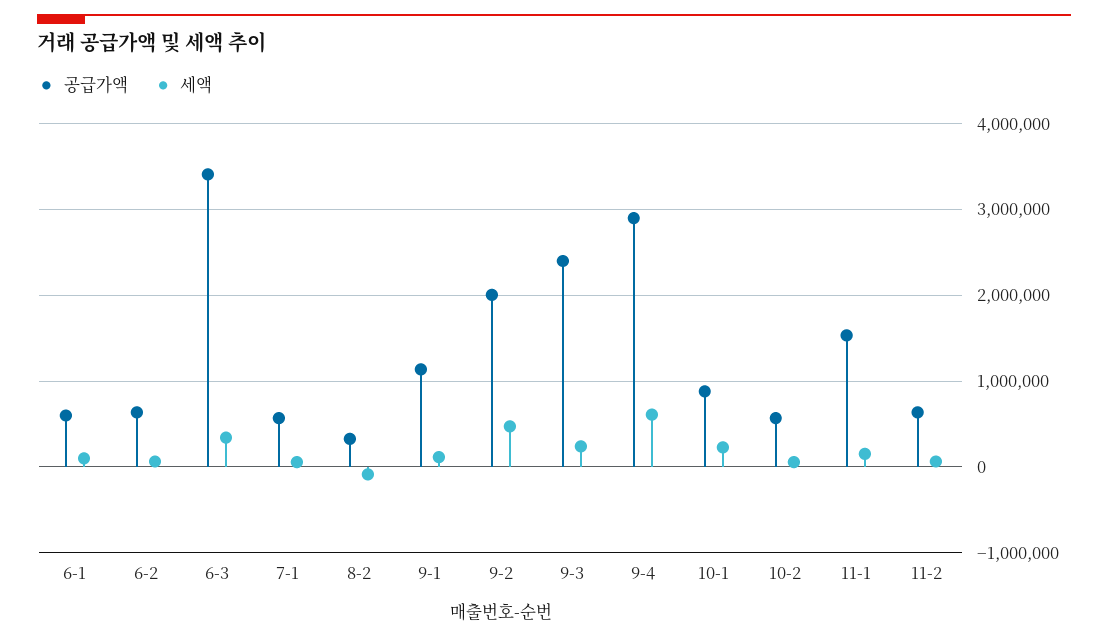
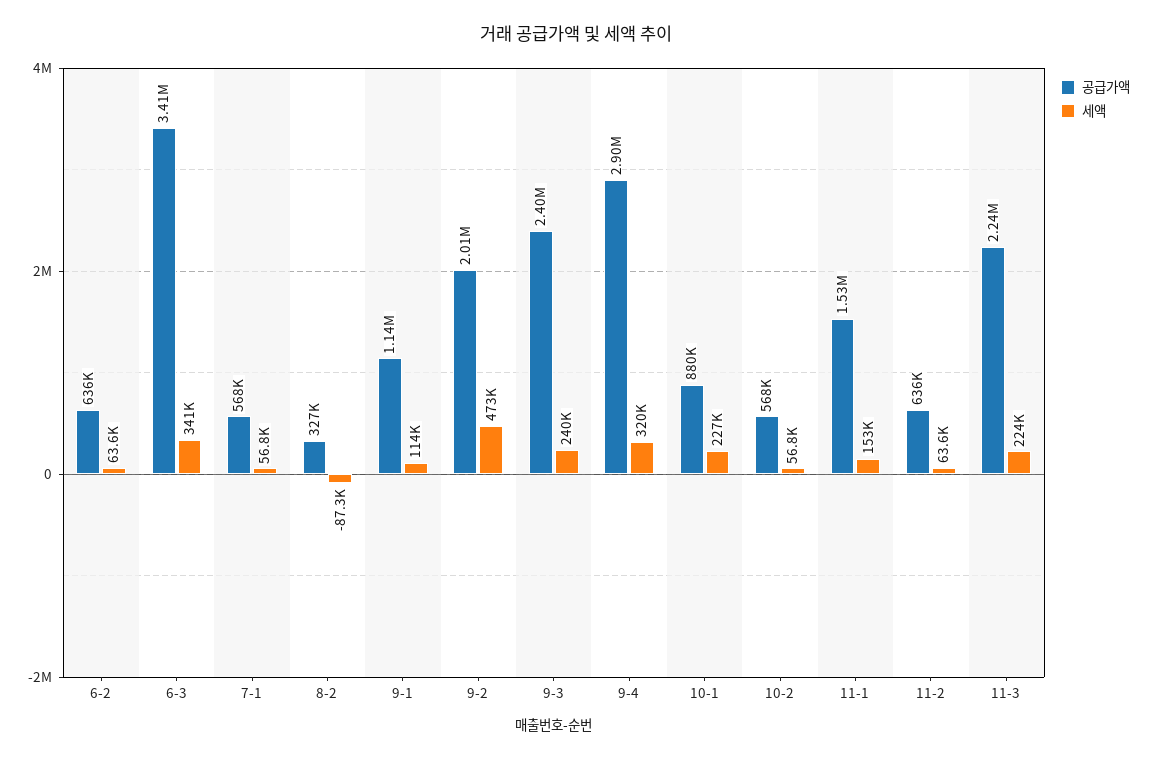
공급가액, 6-1: 600000 -> none
세액, 6-1: 100000 -> none
세액, 9-4: 600000 -> 320000
공급가액, 11-3: none -> 2240000
세액, 11-3: none -> 224000

